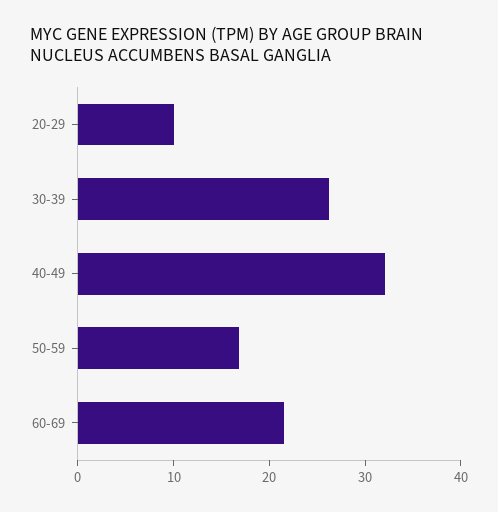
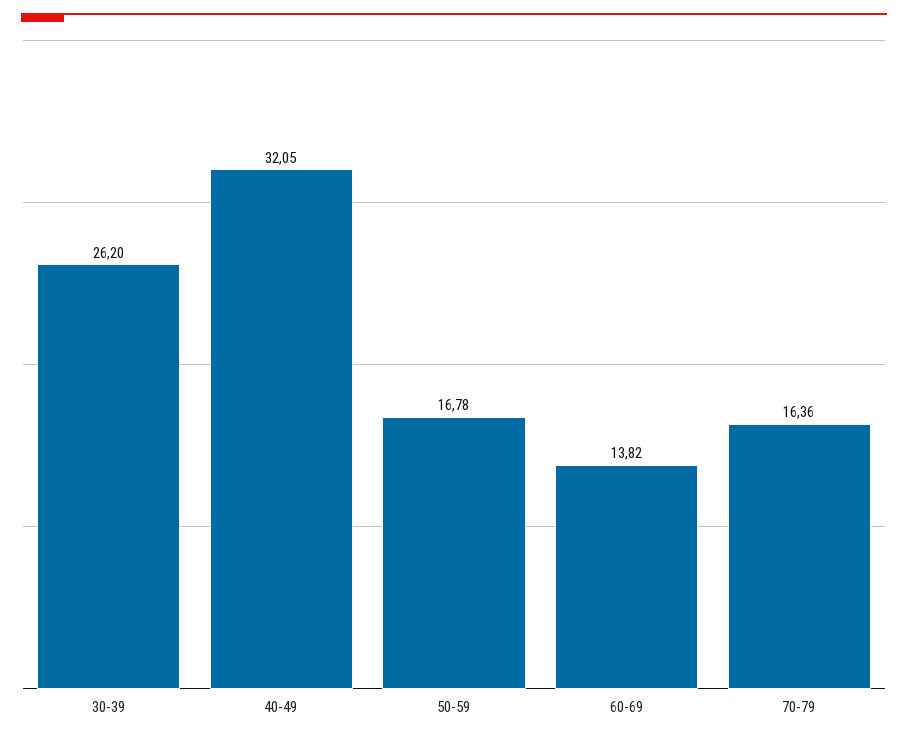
20-29: 10 -> none
60-69: 22 -> 13.82
70-79: none -> 16.36

